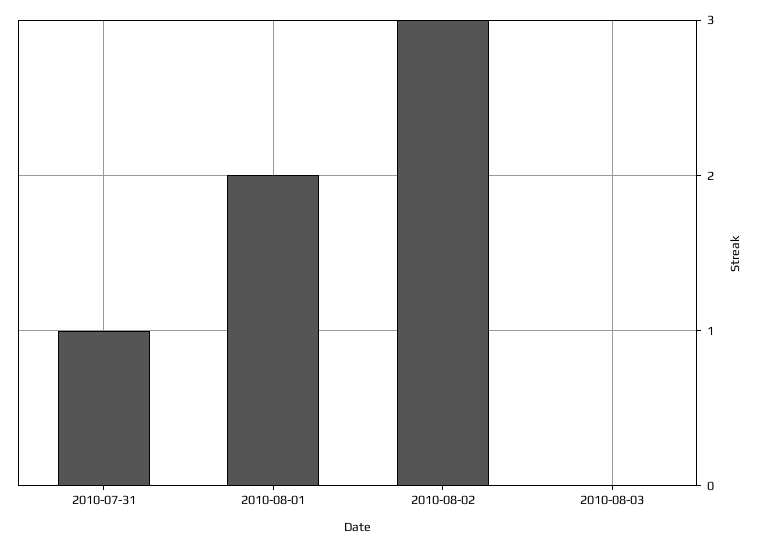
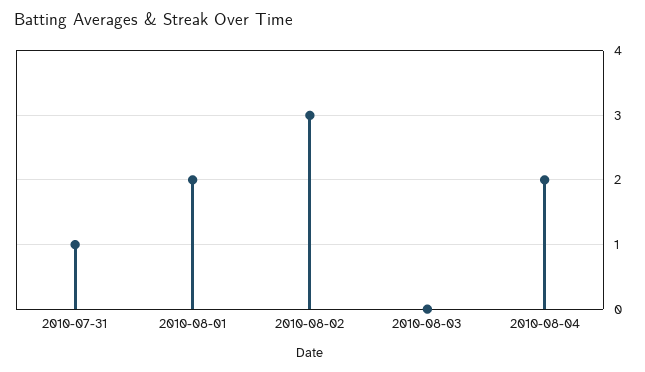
2010-08-04: none -> 2

